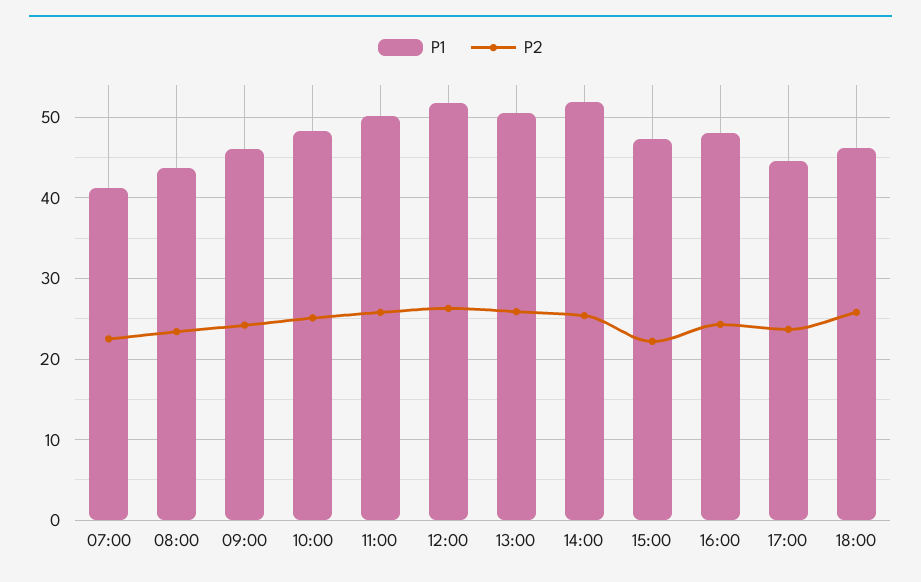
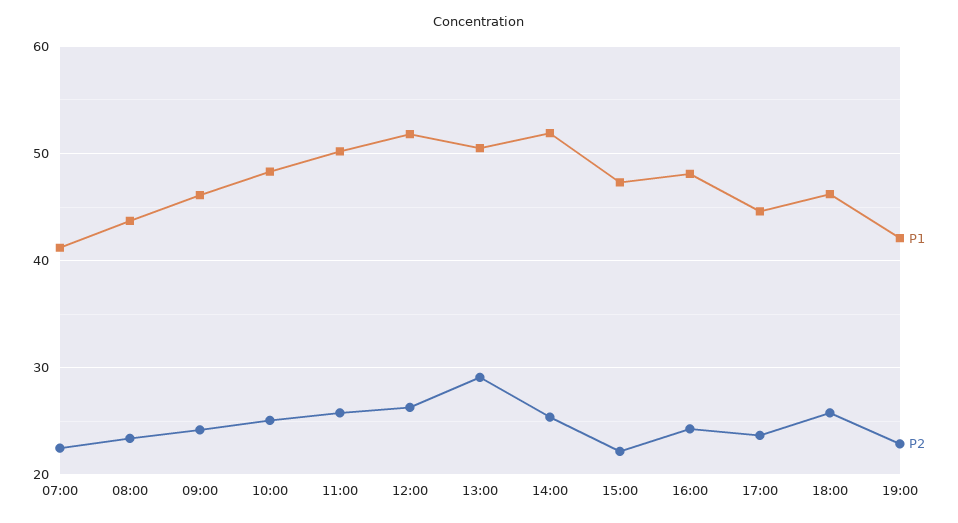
P2, 13:00: 26 -> 29
P1, 19:00: none -> 42
P2, 19:00: none -> 23

